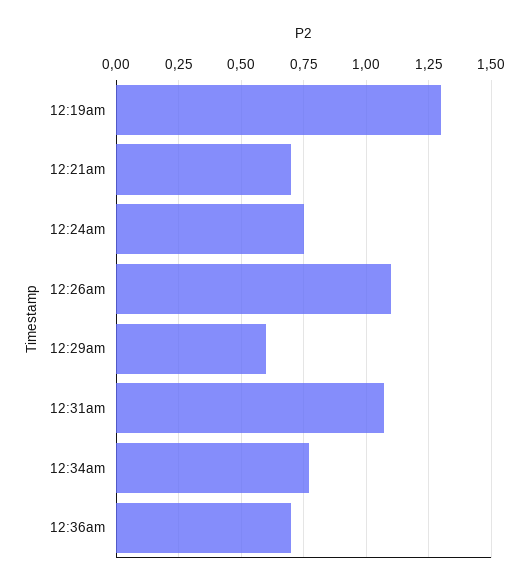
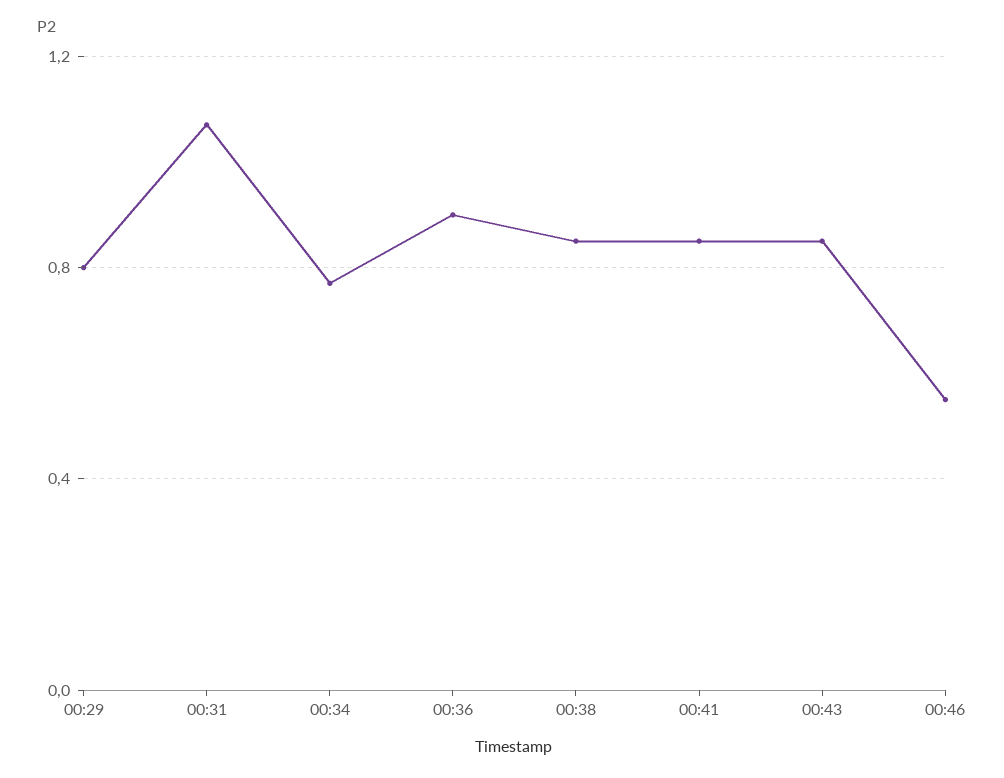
12:19am: 1.3 -> none
12:21am: 0.7 -> none
12:24am: 0.75 -> none
12:26am: 1.1 -> none
12:29am: 0.6 -> 0.8
12:36am: 0.7 -> 0.9
00:38: none -> 0.85
00:41: none -> 0.85
00:43: none -> 0.85
00:46: none -> 0.55

